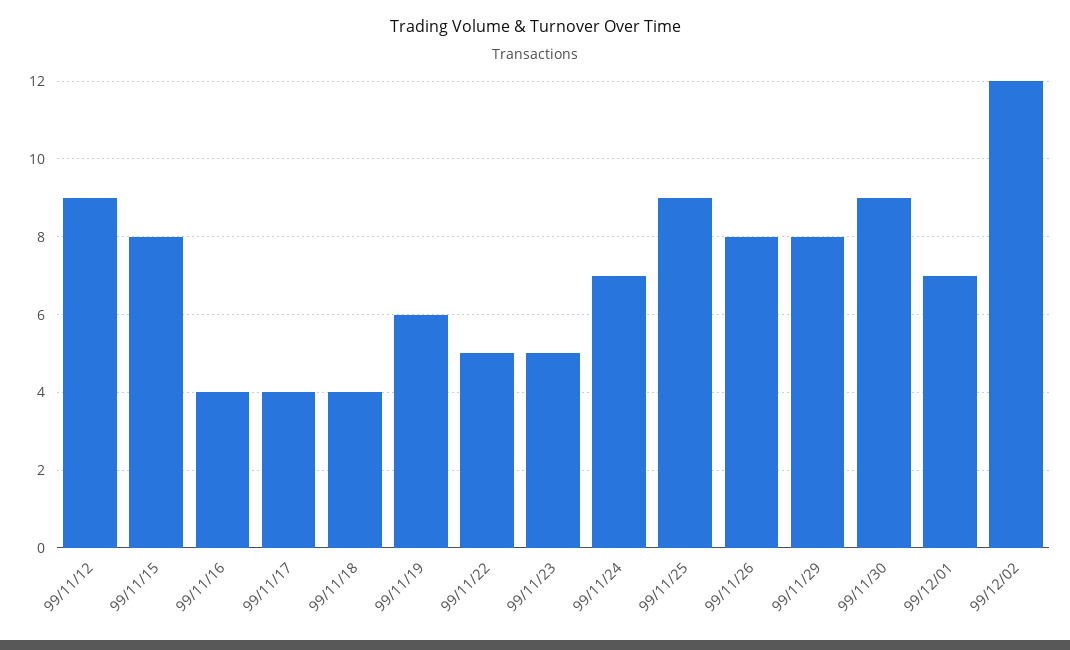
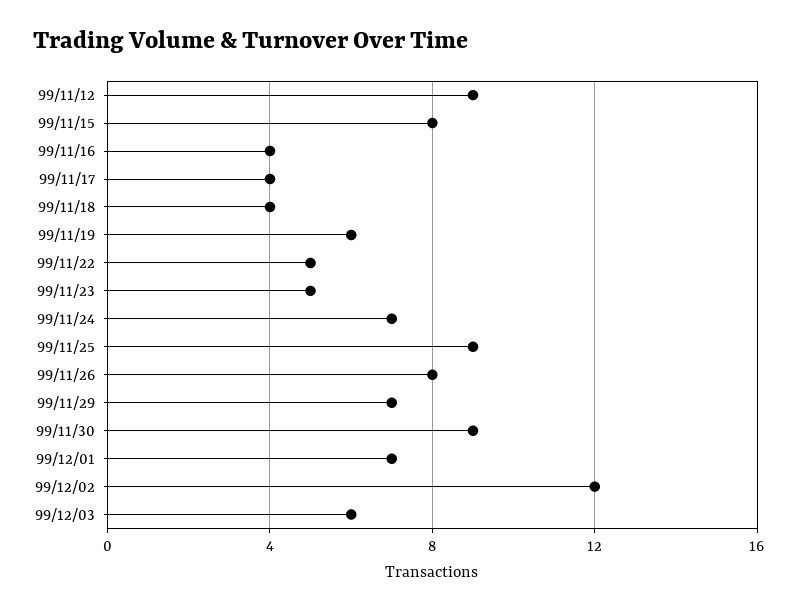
99/11/29: 8 -> 7
99/12/03: none -> 6

